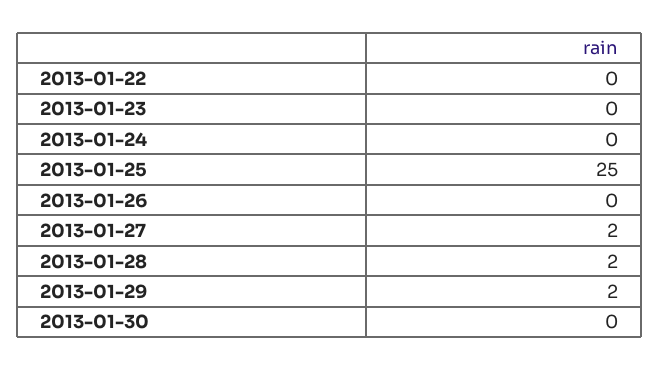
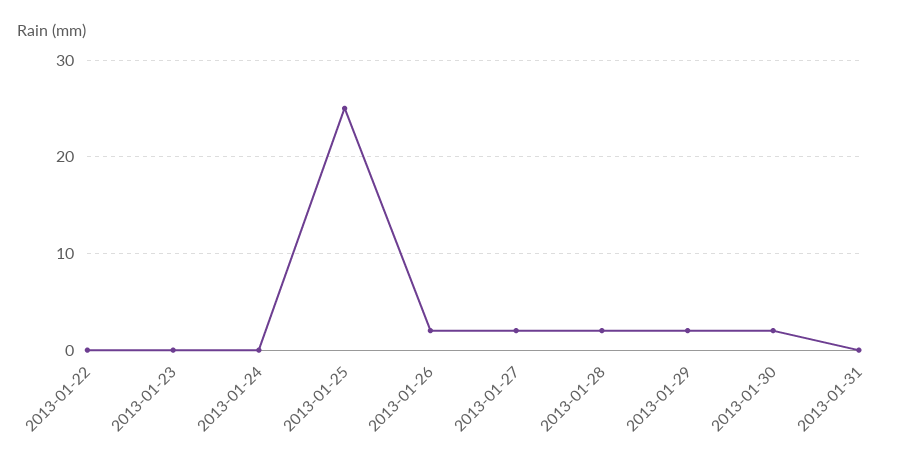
2013-01-26: 0 -> 2
2013-01-30: 0 -> 2
2013-01-31: none -> 0

